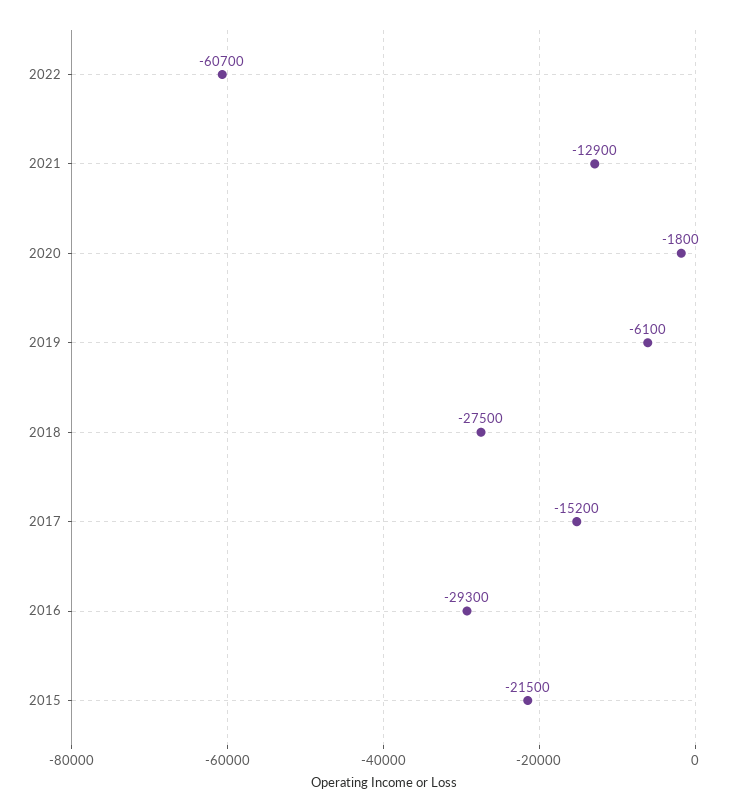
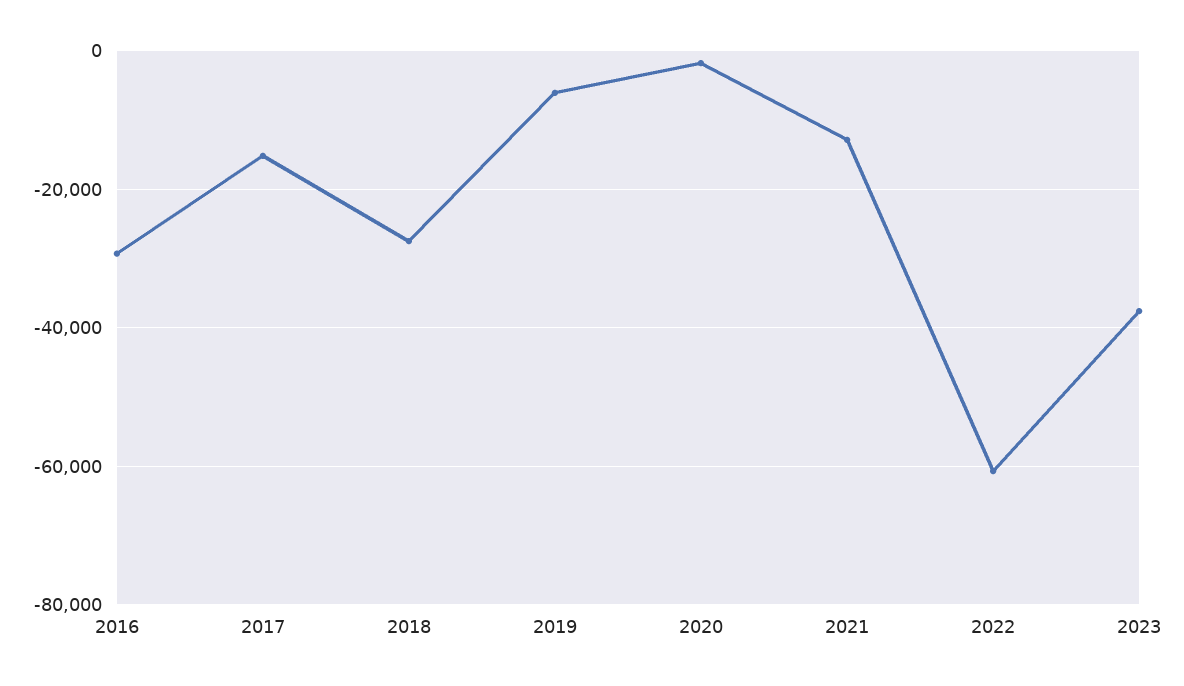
2015: -21500 -> none
2023: none -> -38000

